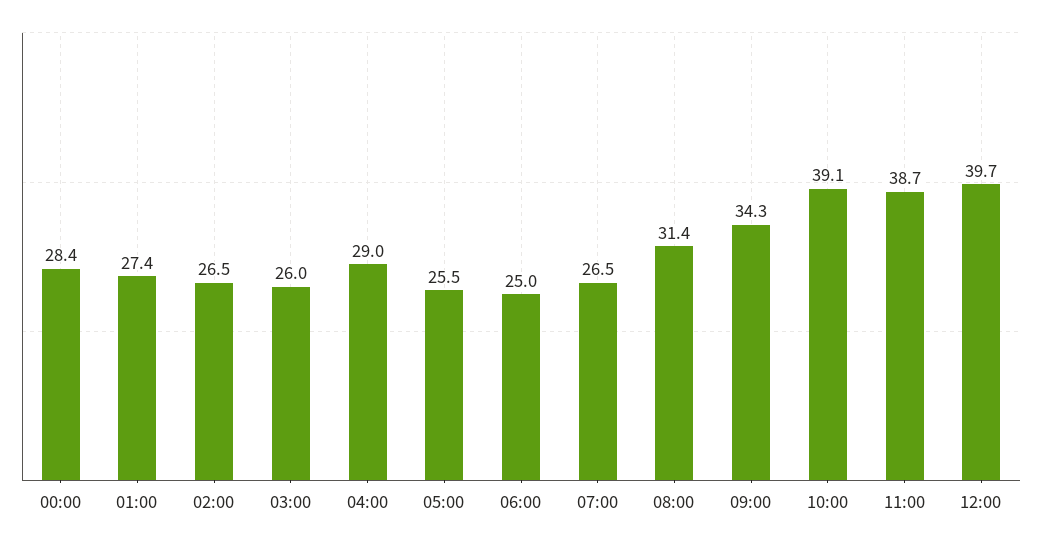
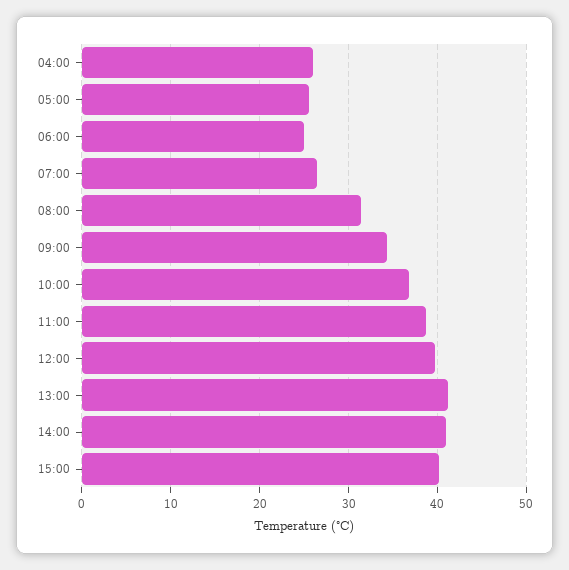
00:00: 28.4 -> none
01:00: 27.4 -> none
02:00: 26.5 -> none
03:00: 26 -> none
04:00: 29 -> 26
10:00: 39.1 -> 37
13:00: none -> 41
14:00: none -> 41
15:00: none -> 40

